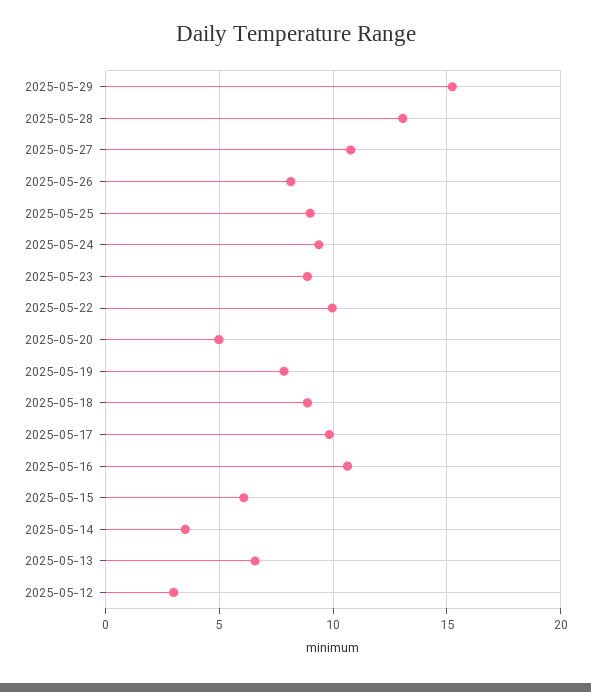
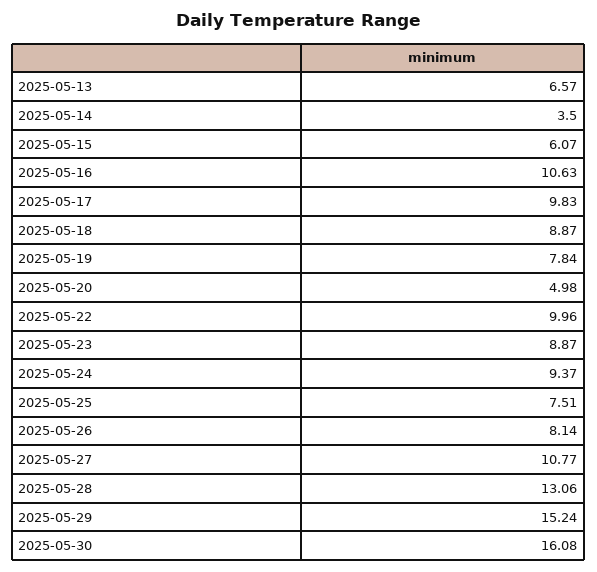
2025-05-25: 9 -> 7.51
2025-05-12: 3 -> none
2025-05-30: none -> 16.08

